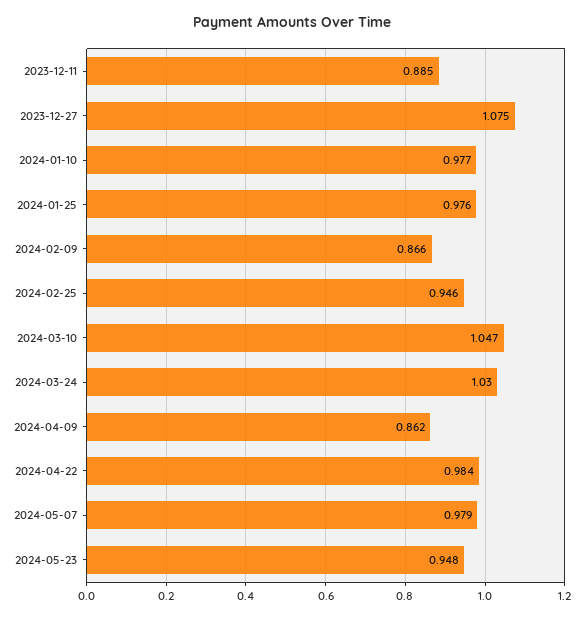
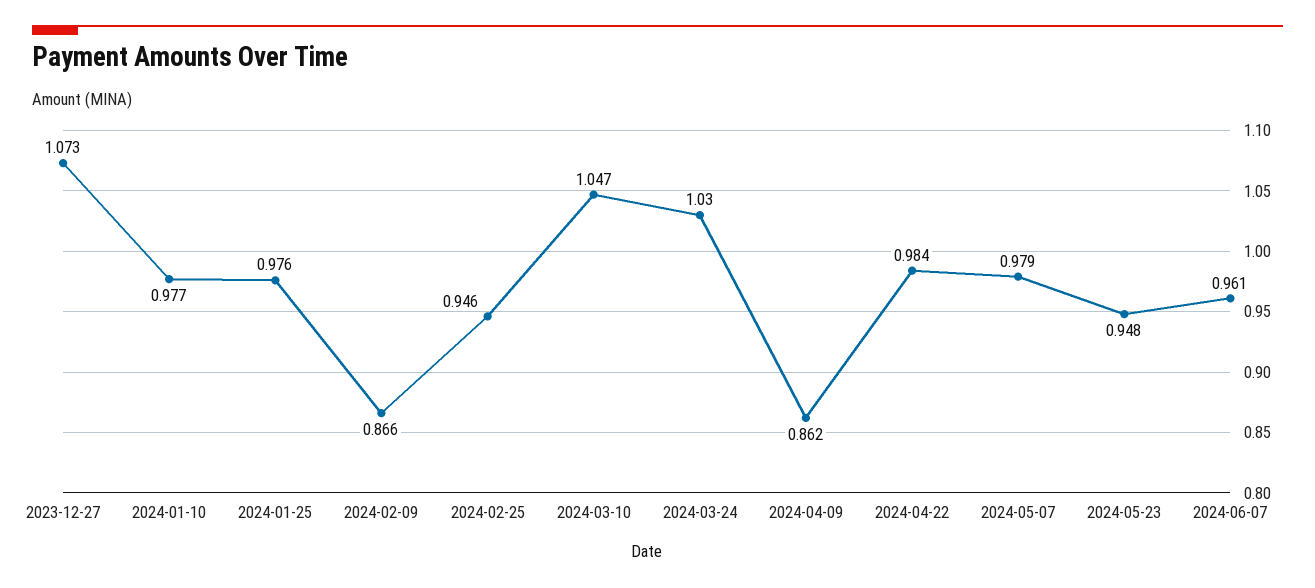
2023-12-11: 0.885 -> none
2023-12-27: 1.075 -> 1.073
2024-06-07: none -> 0.961

